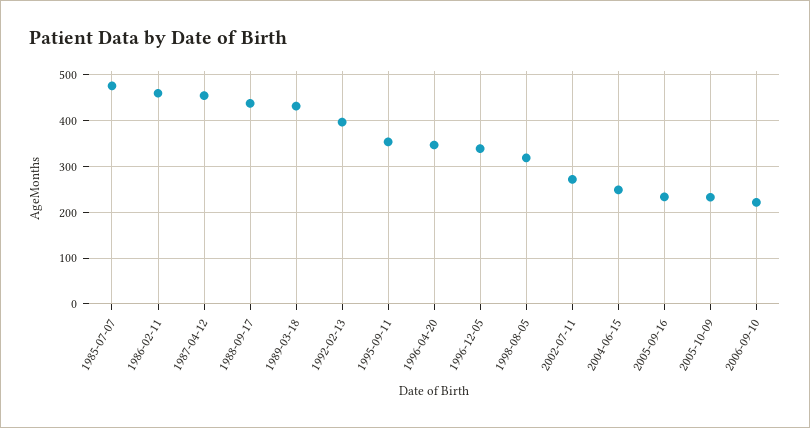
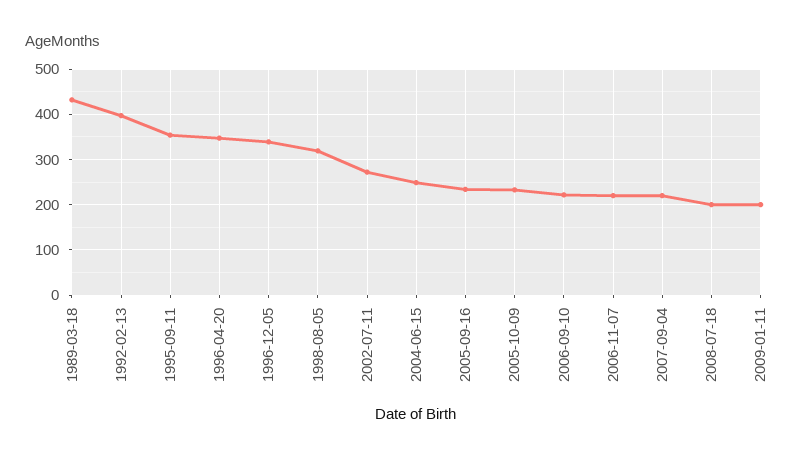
1985-07-07: 480 -> none
1986-02-11: 460 -> none
1987-04-12: 460 -> none
1988-09-17: 440 -> none
2006-11-07: none -> 220
2007-09-04: none -> 220
2008-07-18: none -> 200
2009-01-11: none -> 200

